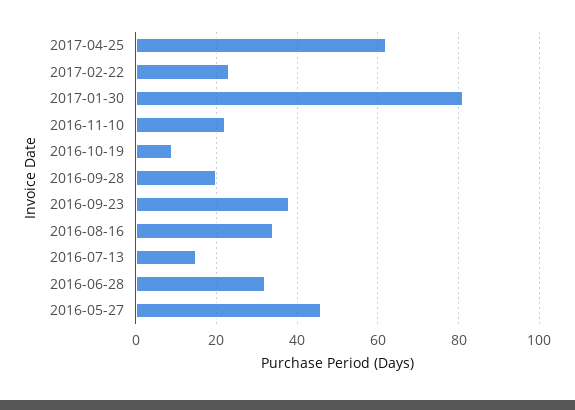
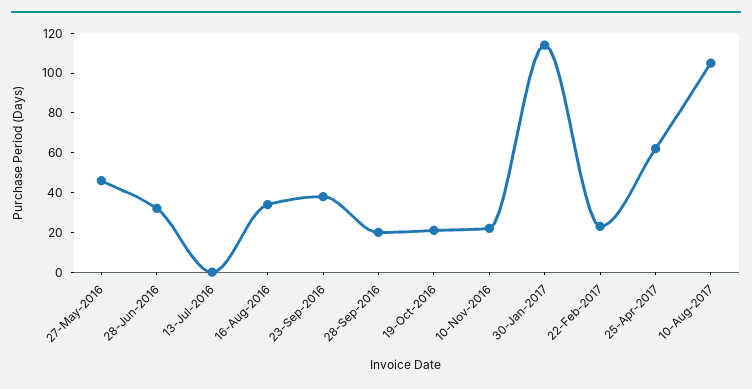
2017-01-30: 80 -> 115
2016-10-19: 10 -> 20
2016-07-13: 15 -> 0
10-Aug-2017: none -> 105

